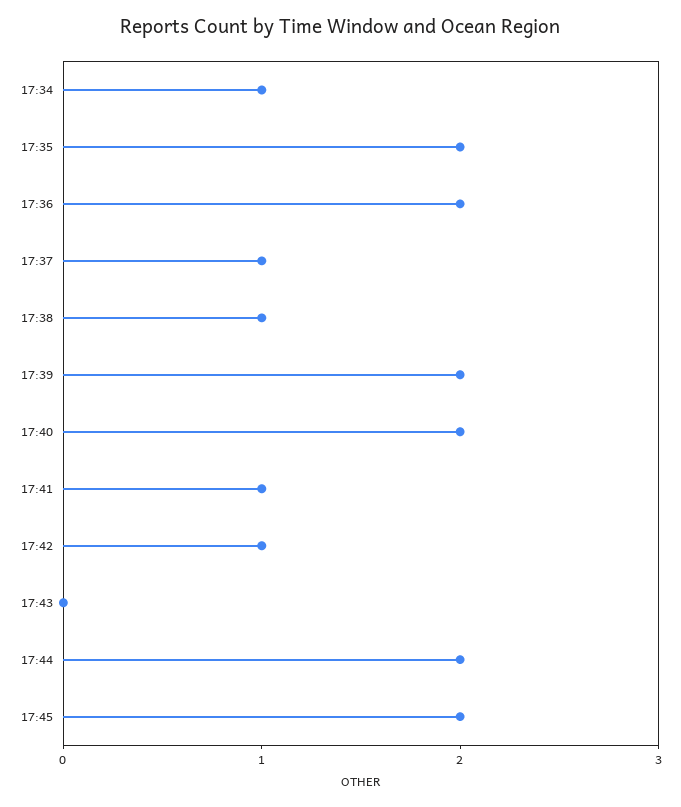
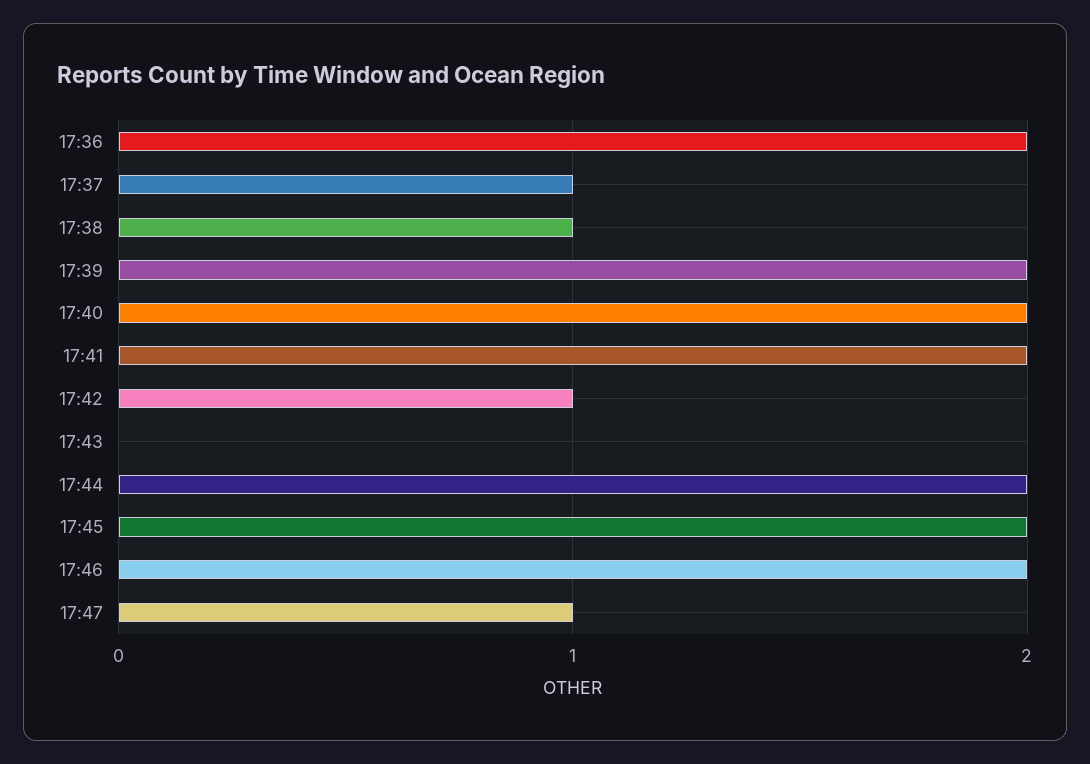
17:34: 1 -> none
17:35: 2 -> none
17:41: 1 -> 2
17:46: none -> 2
17:47: none -> 1

